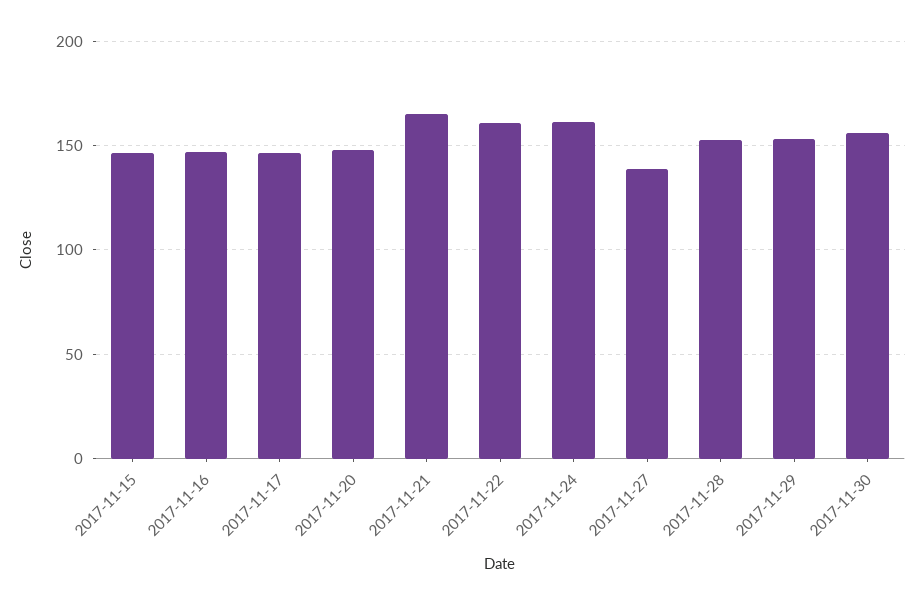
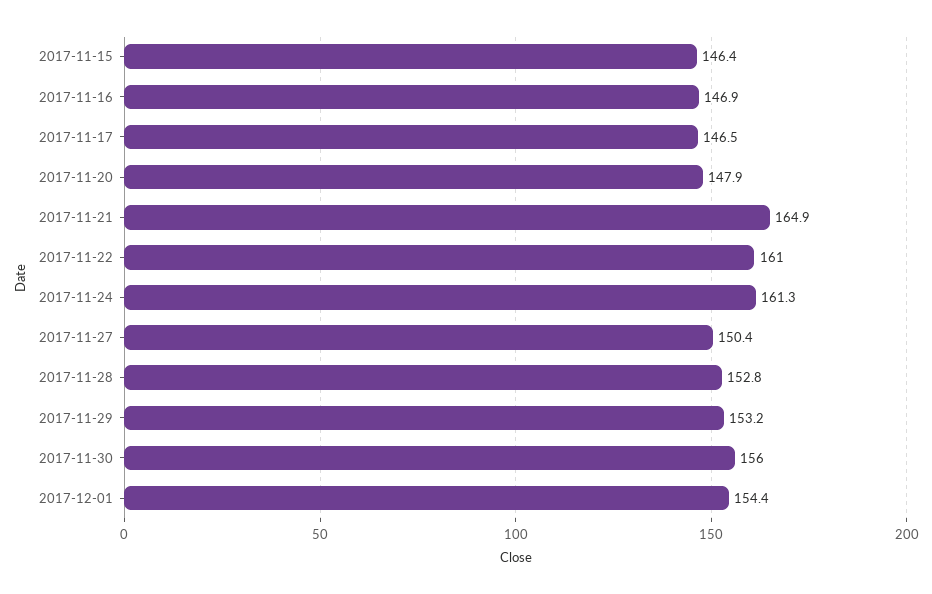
2017-11-27: 140 -> 150.4
2017-12-01: none -> 154.4

